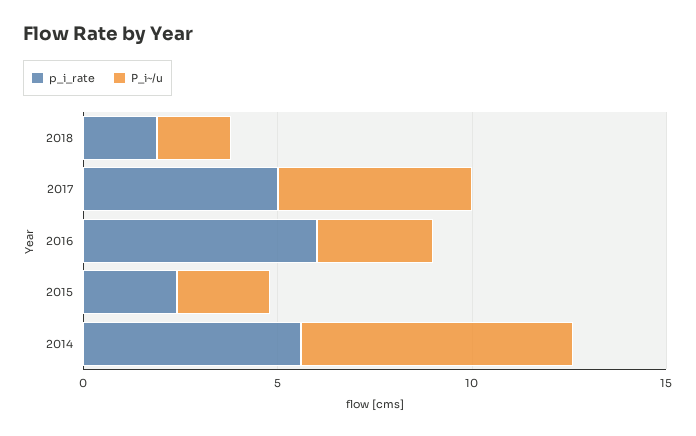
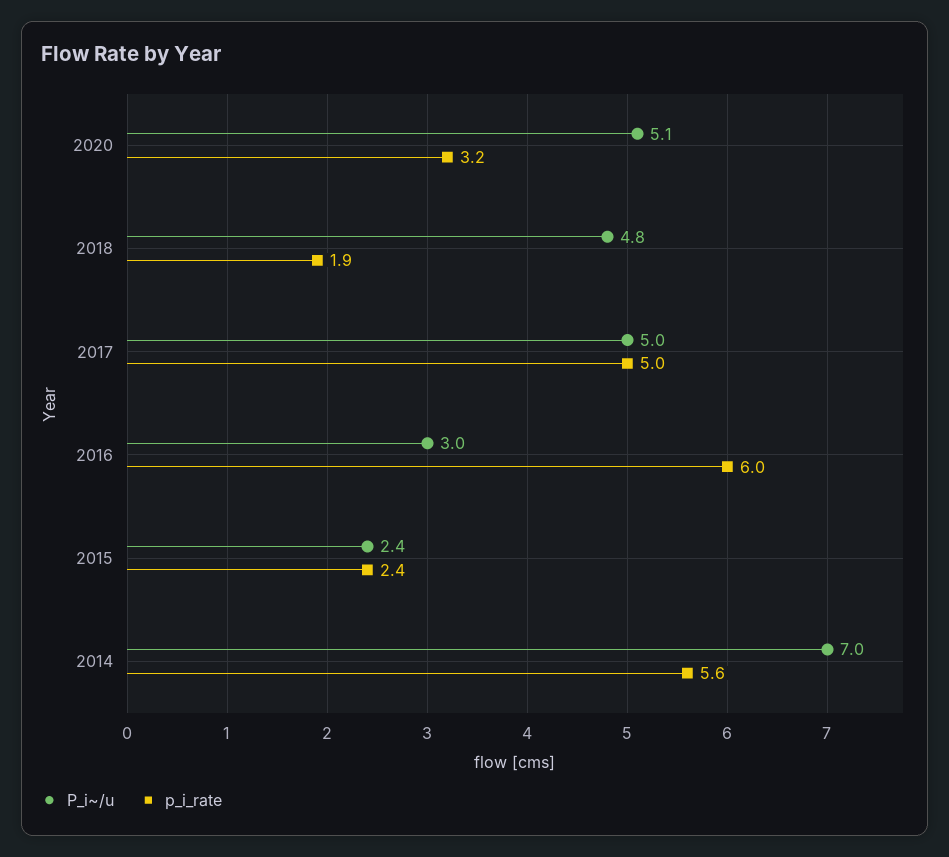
P_i~/u, 2018: 2 -> 4.8
P_i~/u, 2020: none -> 5.1
p_i_rate, 2020: none -> 3.2

